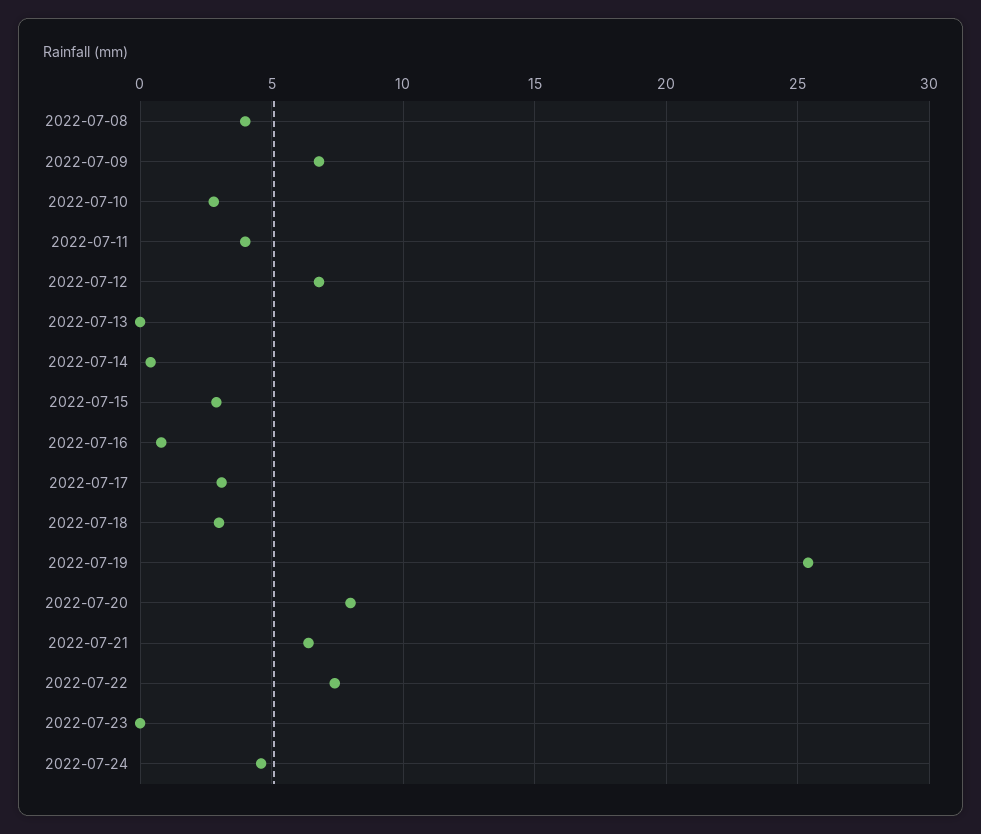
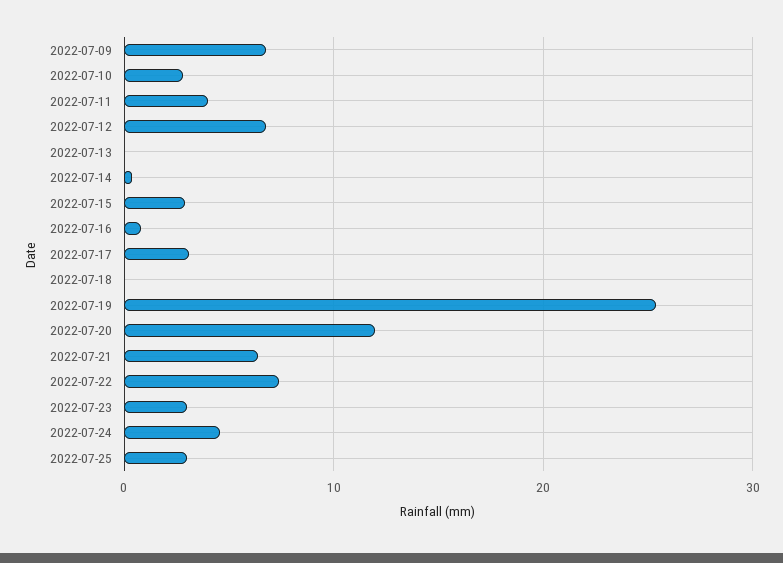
2022-07-08: 4 -> none
2022-07-18: 3 -> 0
2022-07-20: 8 -> 12
2022-07-23: 0 -> 3
2022-07-25: none -> 3

